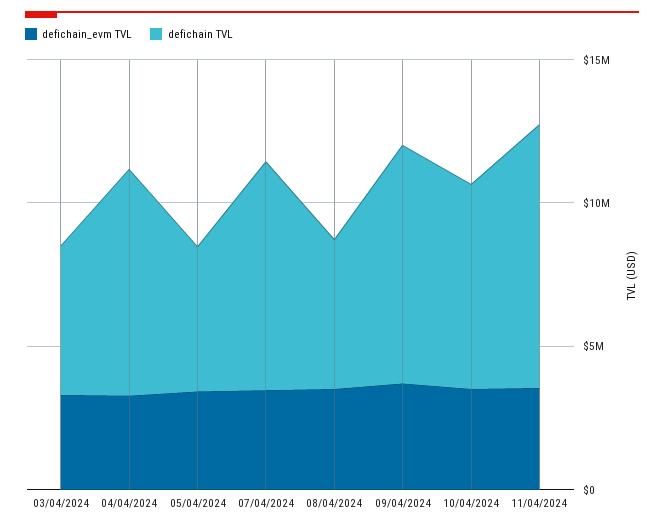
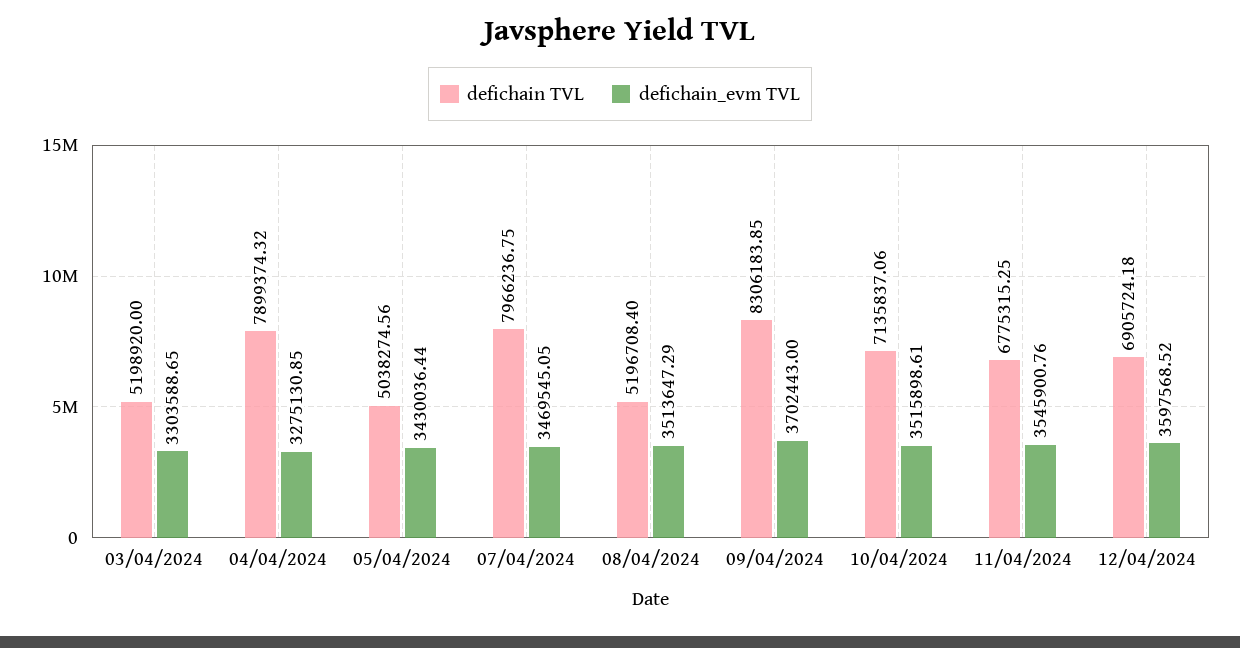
defichain TVL, 11/04/2024: 9000000 -> 6775315.25
defichain TVL, 12/04/2024: none -> 6905724.18
defichain_evm TVL, 12/04/2024: none -> 3597568.52

